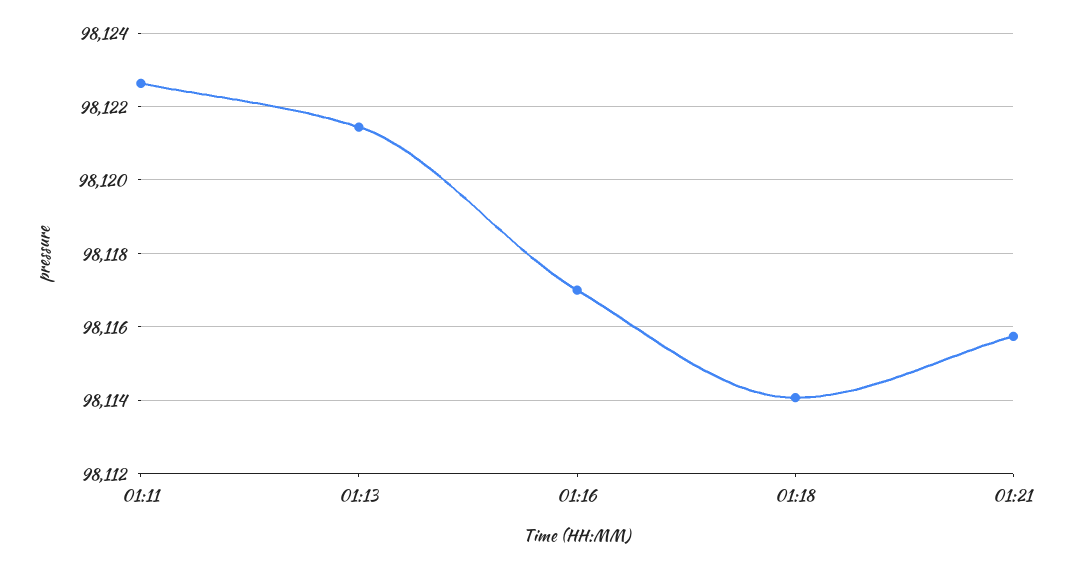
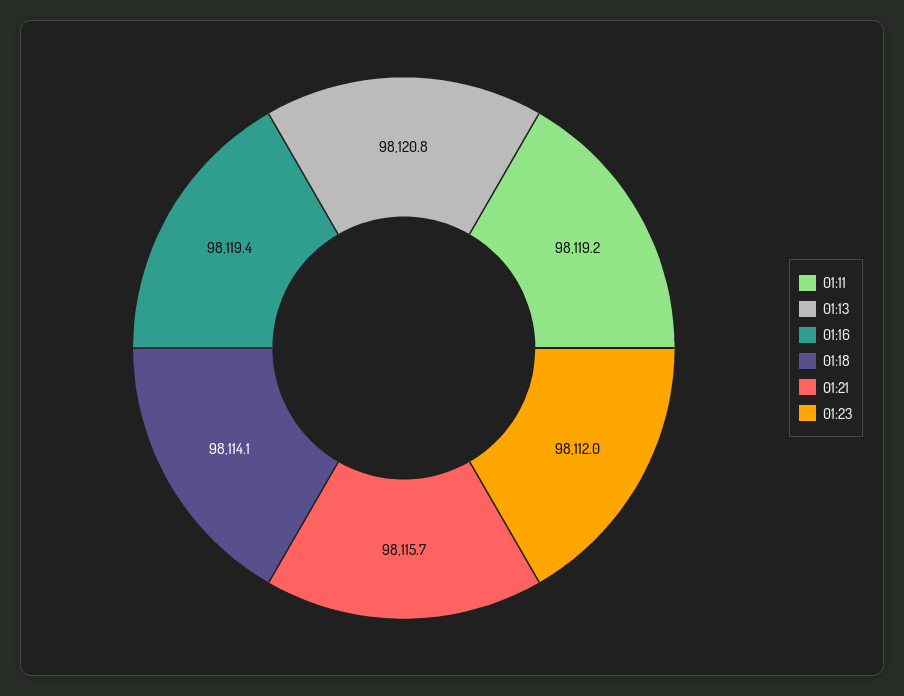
01:11: 98122.6 -> 98119.2
01:13: 98121.4 -> 98120.8
01:16: 98117 -> 98119.4
01:23: none -> 98112

